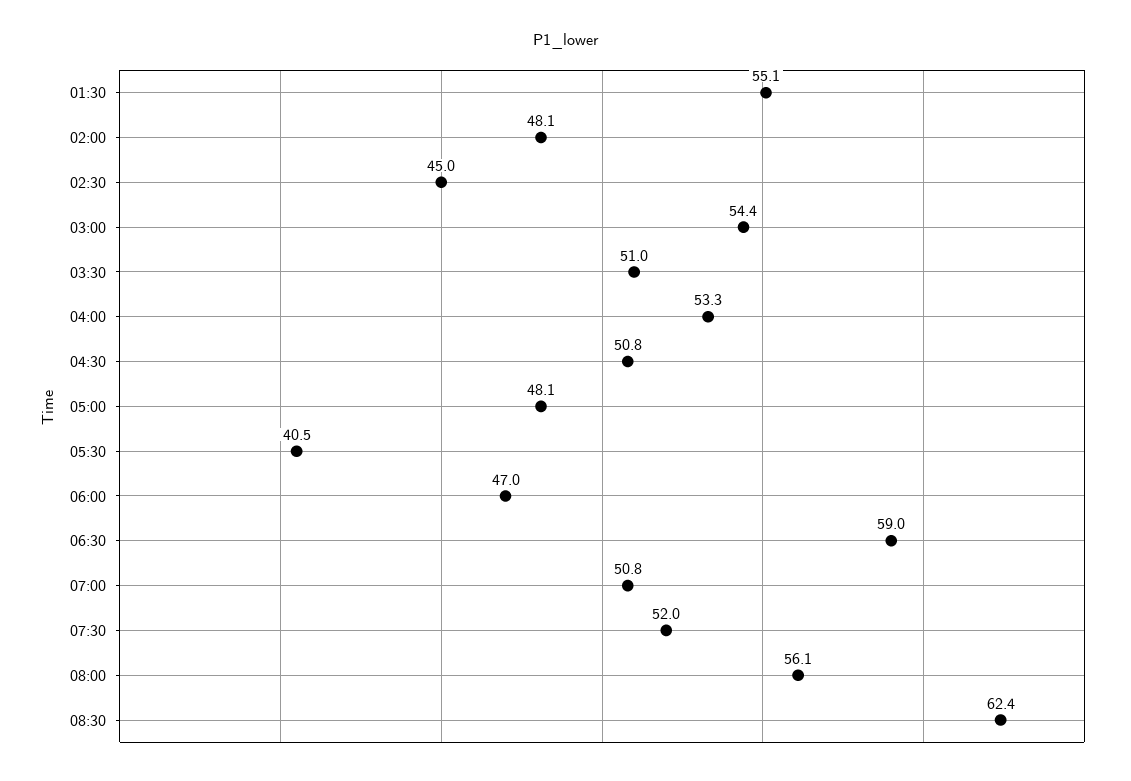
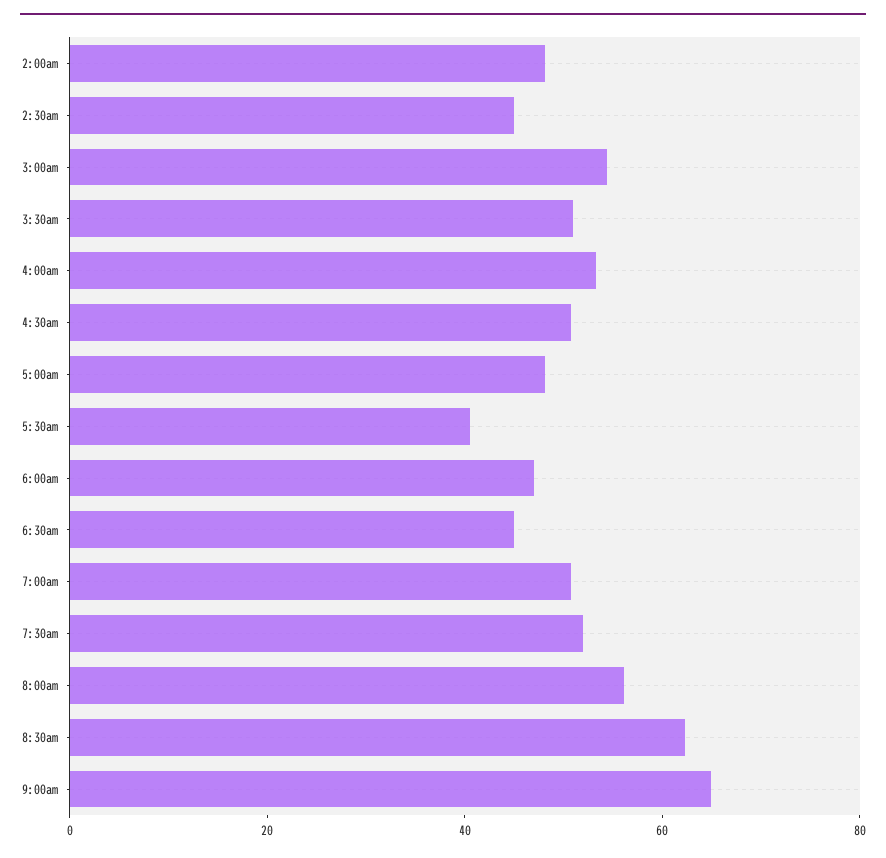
01:30: 55.1 -> none
06:30: 59 -> 45
9:00am: none -> 65

